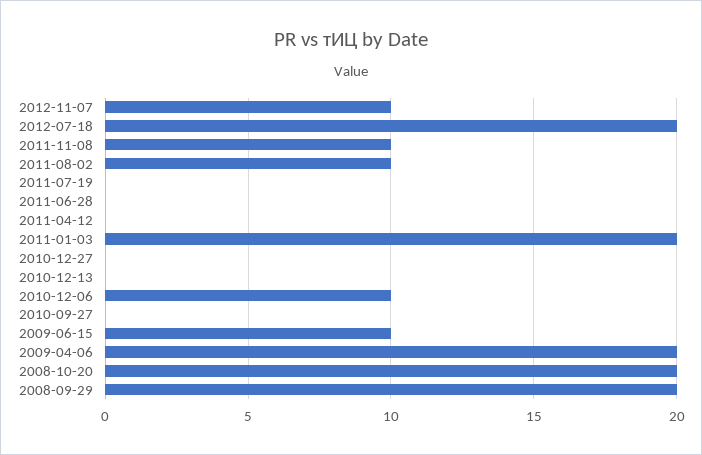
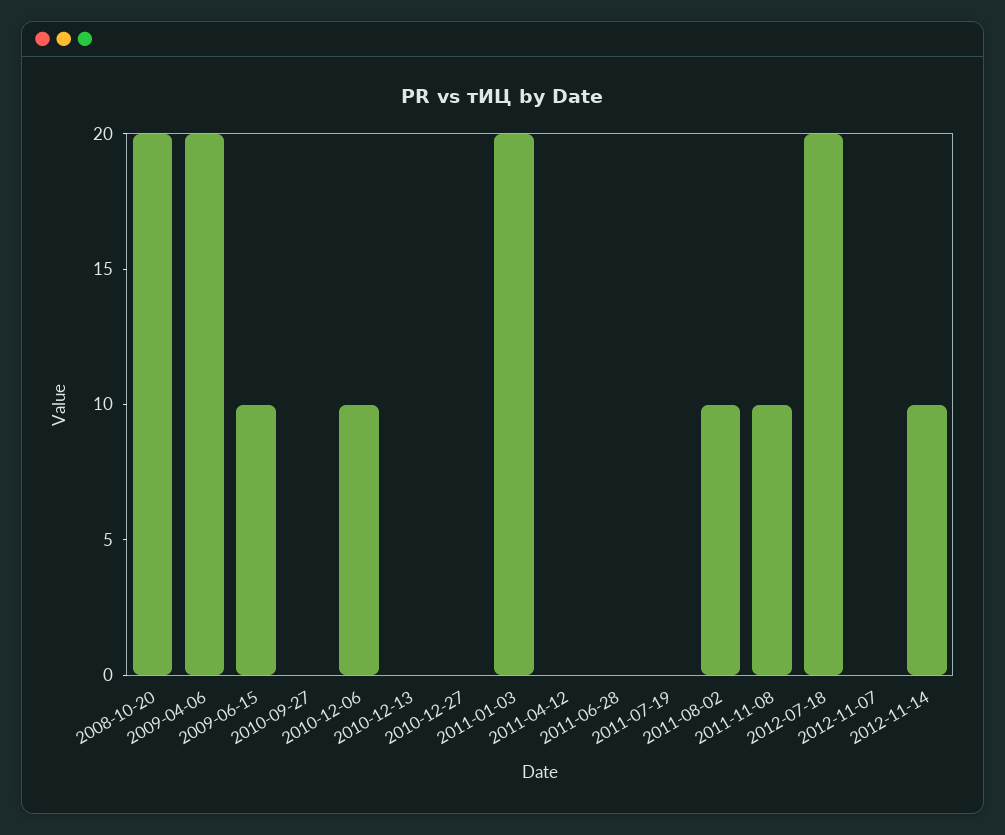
2012-11-07: 10 -> 0
2008-09-29: 20 -> none
2012-11-14: none -> 10

